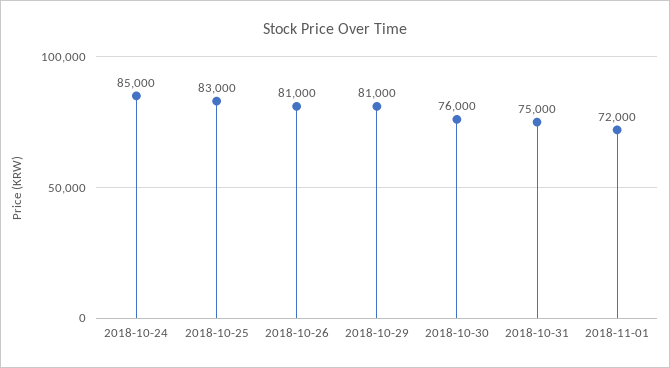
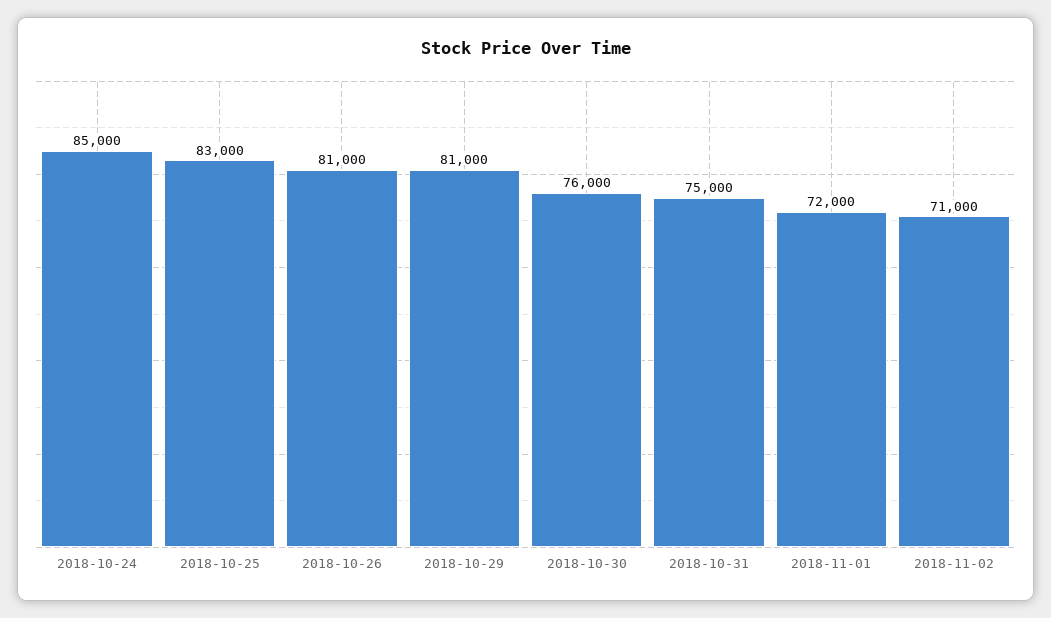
2018-11-02: none -> 71000

